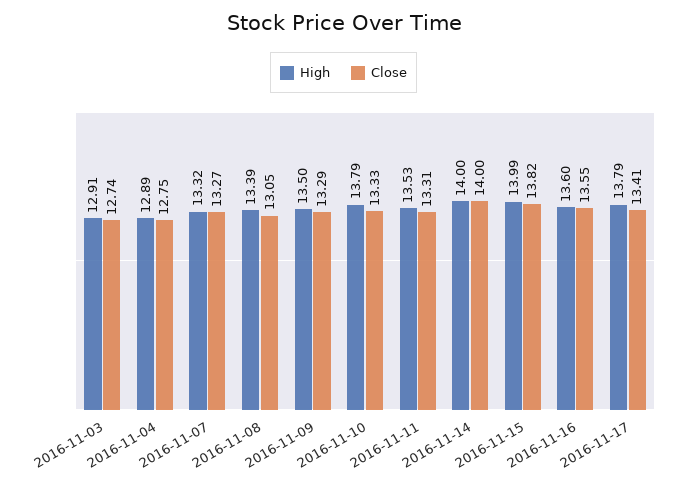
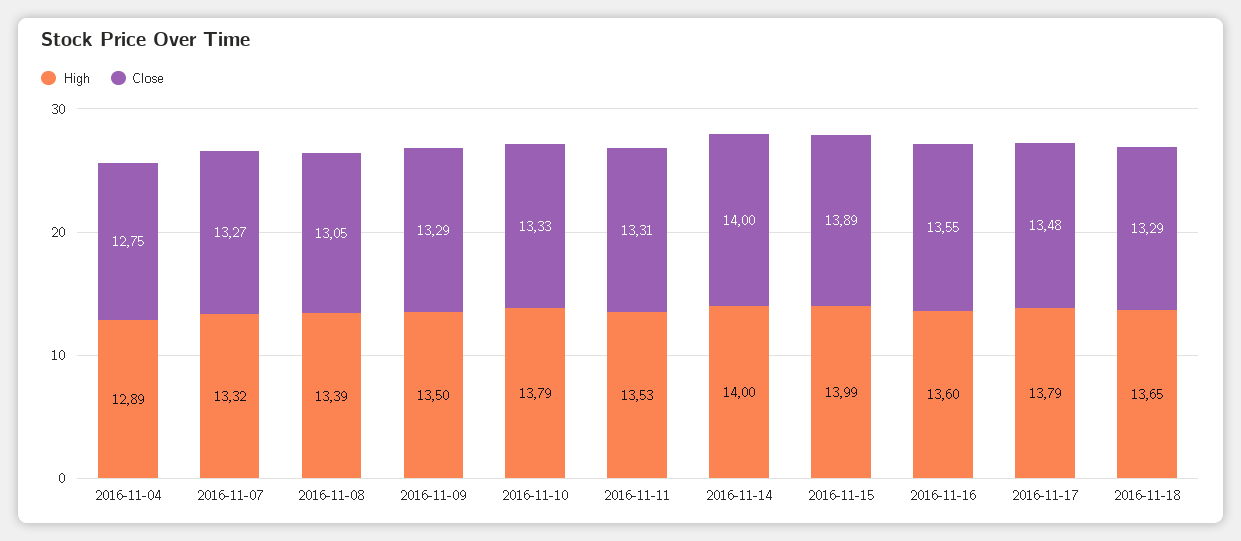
High, 2016-11-03: 12.91 -> none
Close, 2016-11-03: 12.74 -> none
Close, 2016-11-15: 13.82 -> 13.89
Close, 2016-11-17: 13.41 -> 13.48
High, 2016-11-18: none -> 13.65
Close, 2016-11-18: none -> 13.29

